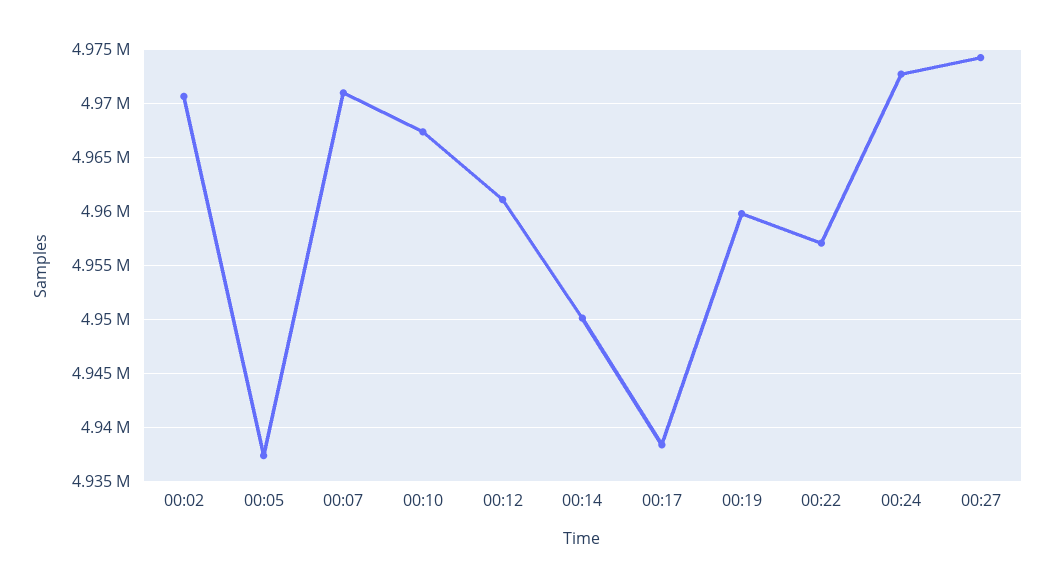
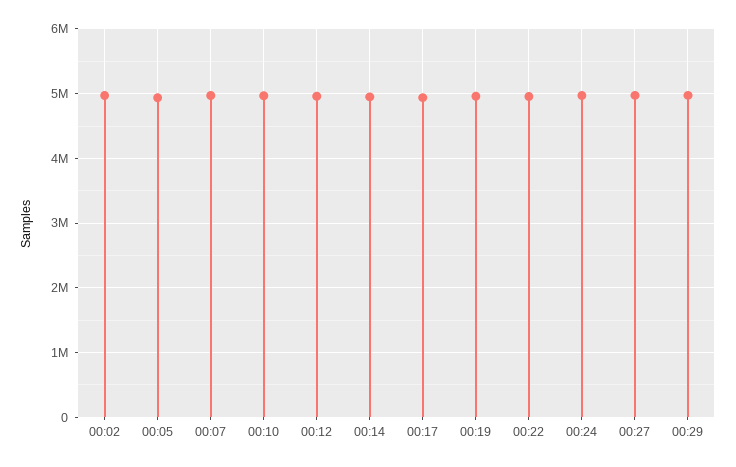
00:29: none -> 5000000

